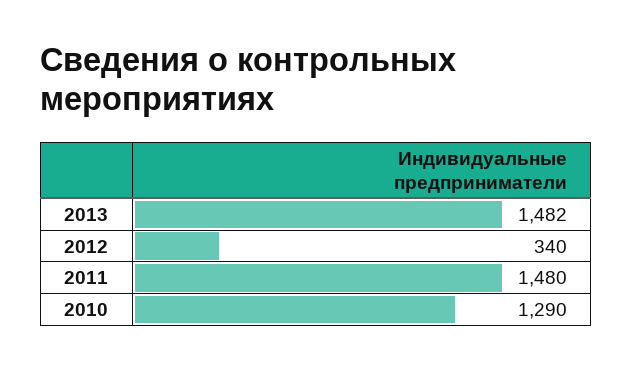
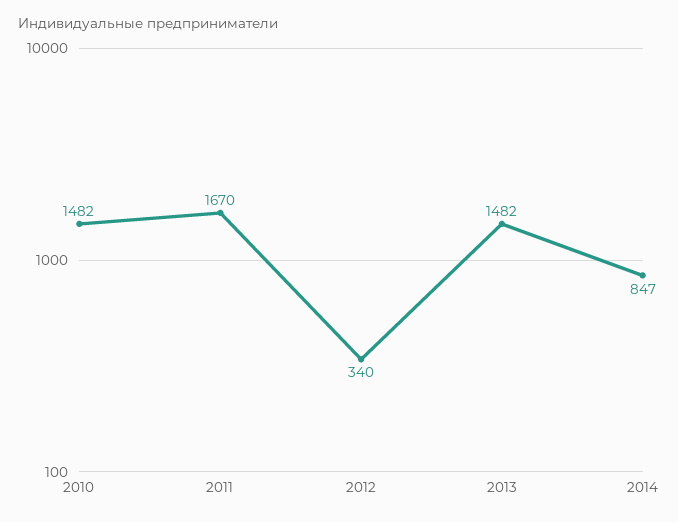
2011: 1480 -> 1670
2010: 1290 -> 1482
2014: none -> 847

